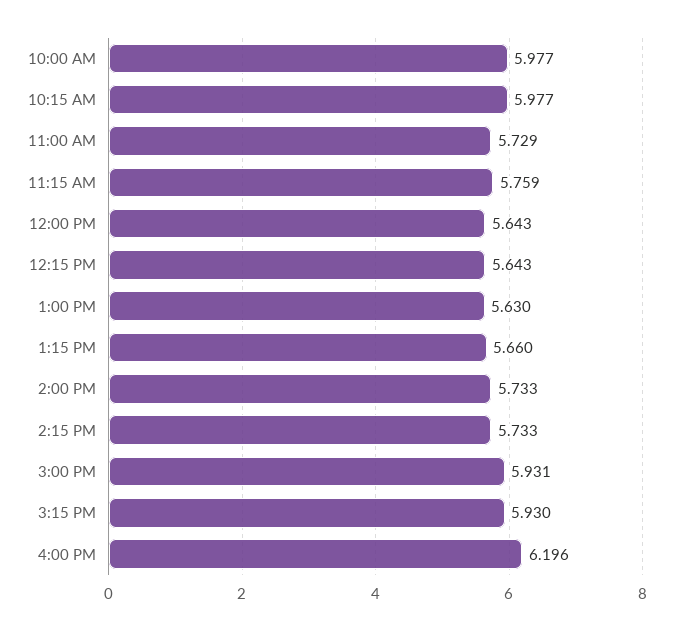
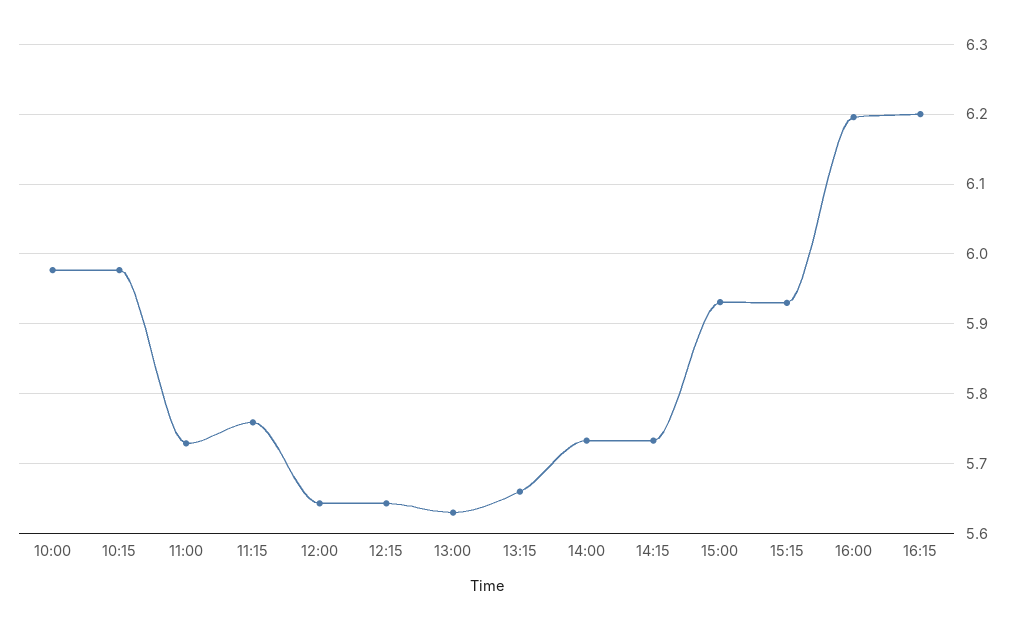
16:15: none -> 6.2

